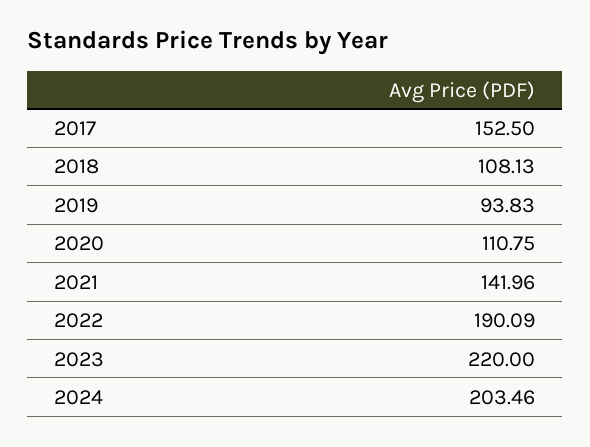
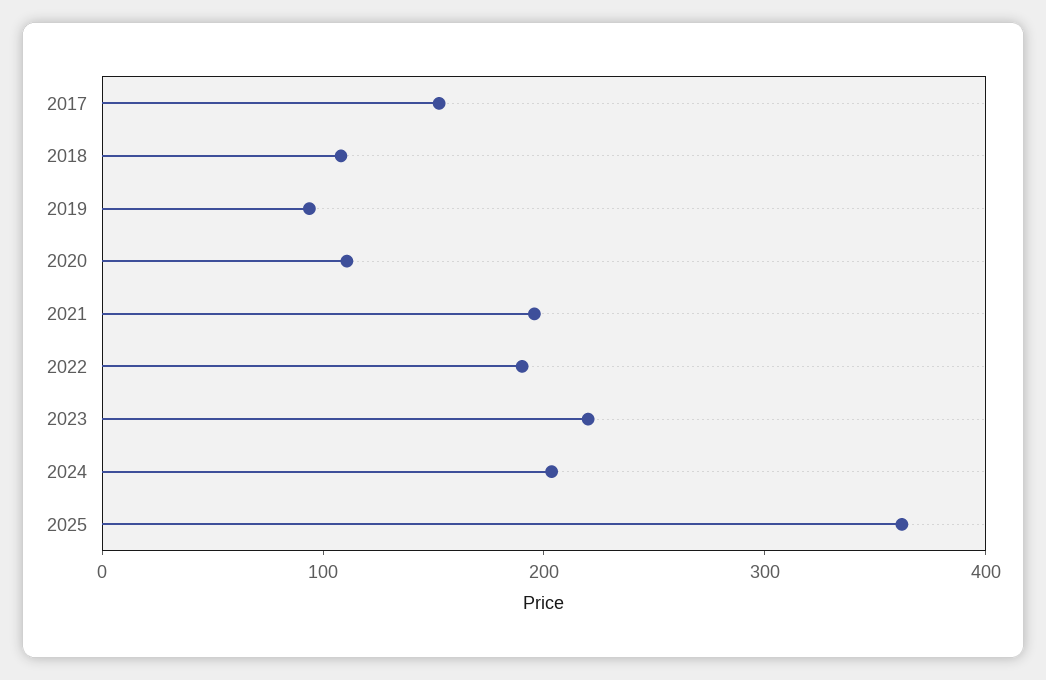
2021: 141.96 -> 200
2025: none -> 360

